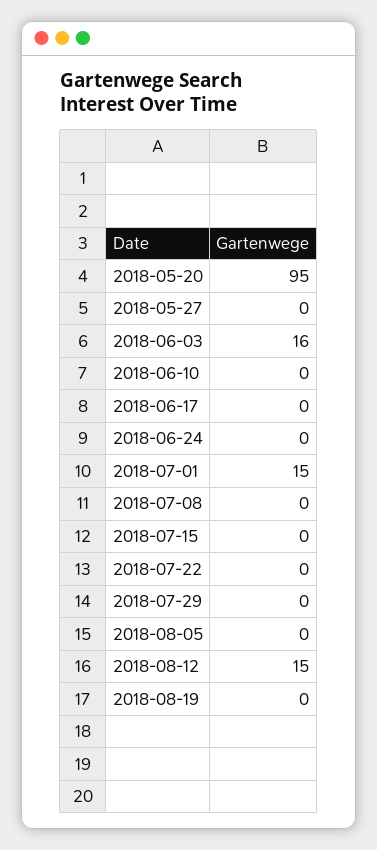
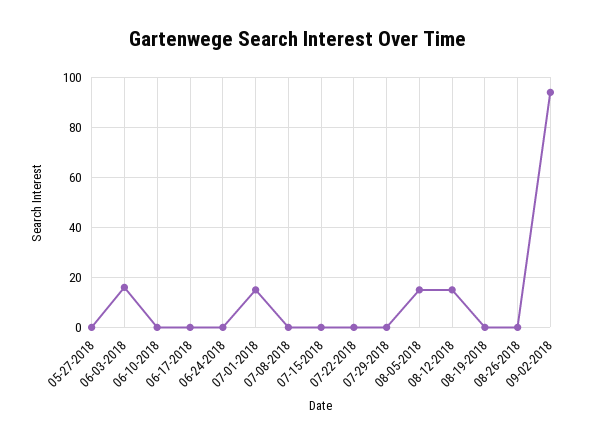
2018-05-20: 95 -> none
2018-08-05: 0 -> 15
08-26-2018: none -> 0
09-02-2018: none -> 95

